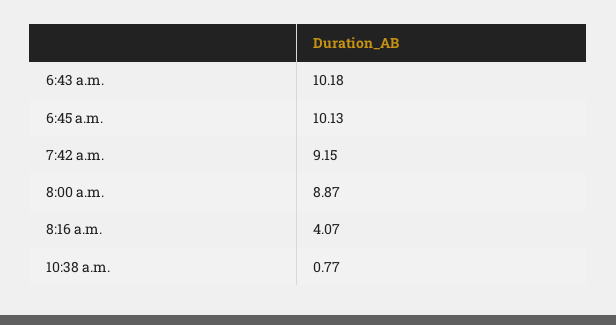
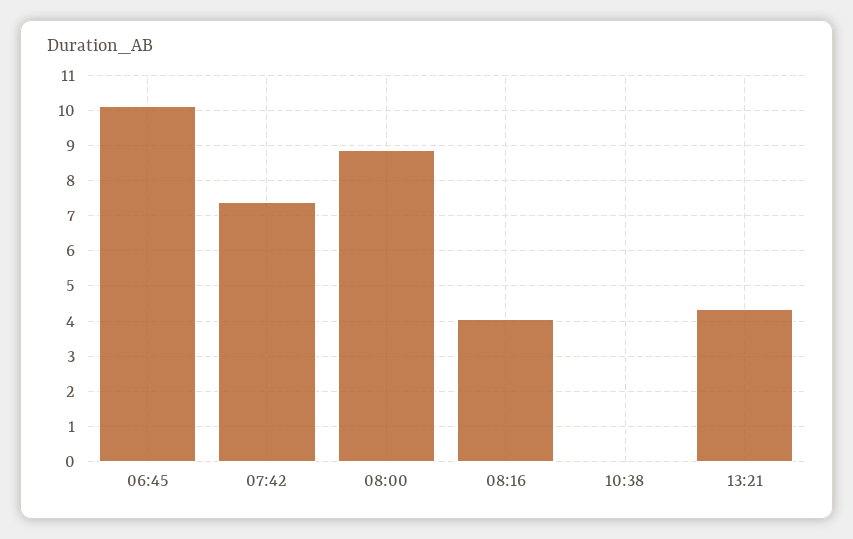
6:43 a.m.: 10.18 -> none
7:42 a.m.: 9.15 -> 7.4
10:38 a.m.: 0.77 -> 0
13:21: none -> 4.4

